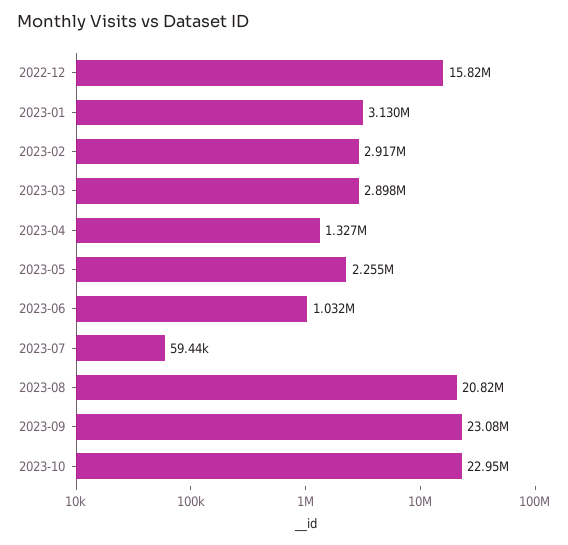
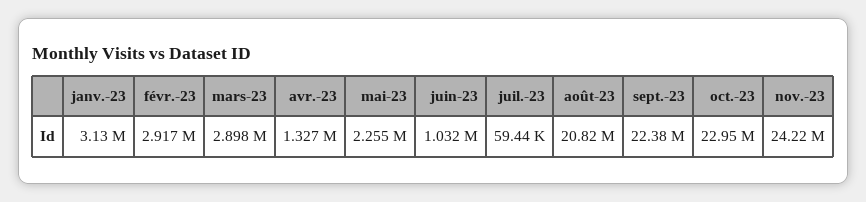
2022-12: 15820000 -> none
2023-09: 23080000 -> 22380000
nov.-23: none -> 24220000

